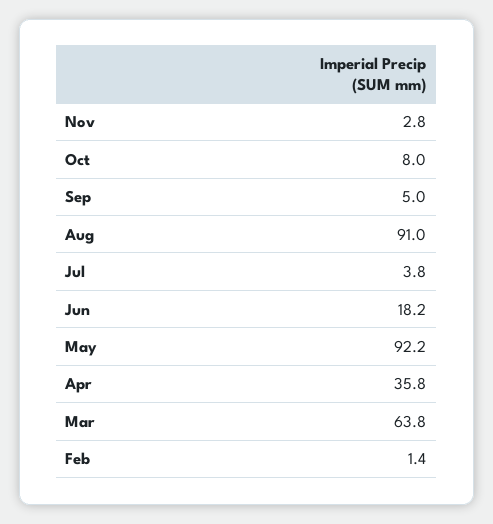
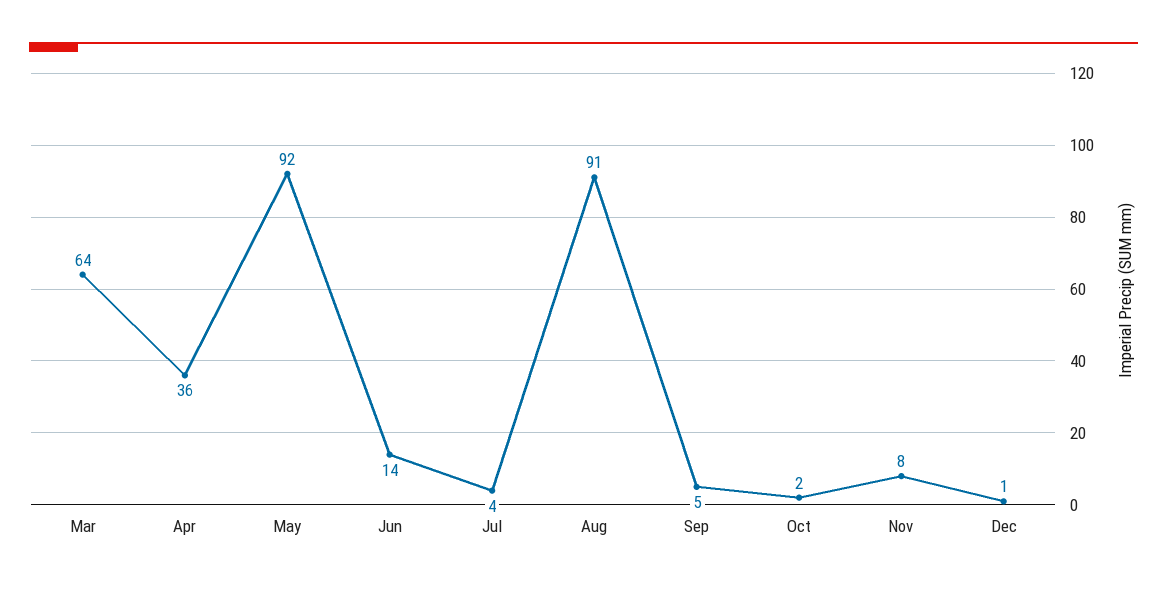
Nov: 2.8 -> 8
Oct: 8 -> 2
Jun: 18.2 -> 14
Feb: 1.4 -> none
Dec: none -> 1

